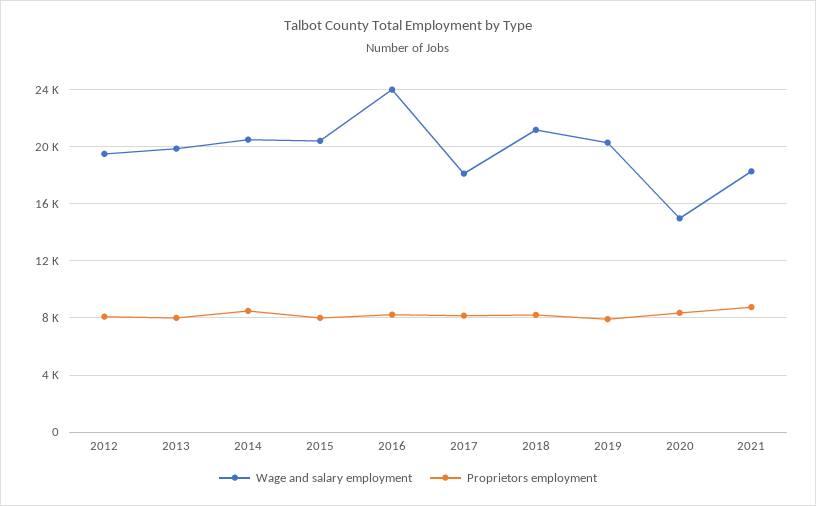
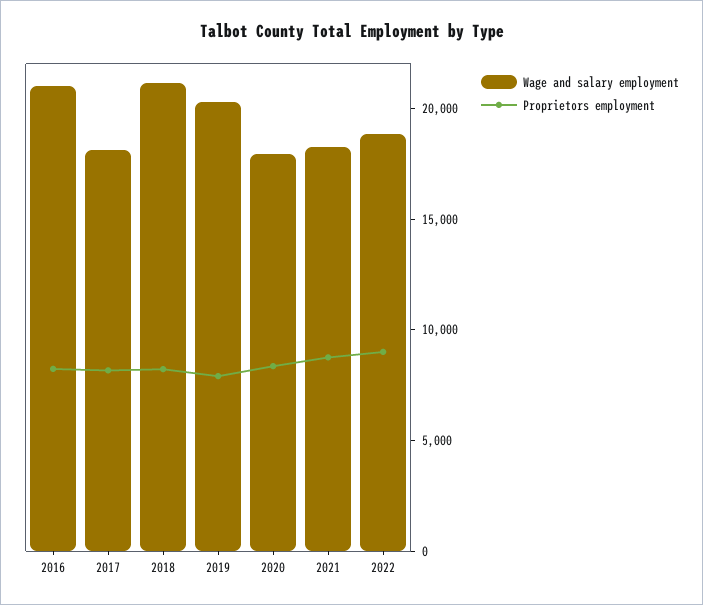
Wage and salary employment, 2012: 19500 -> none
Proprietors employment, 2012: 8000 -> none
Wage and salary employment, 2013: 20000 -> none
Proprietors employment, 2013: 8000 -> none
Wage and salary employment, 2014: 20500 -> none
Proprietors employment, 2014: 8500 -> none
Wage and salary employment, 2015: 20500 -> none
Proprietors employment, 2015: 8000 -> none
Wage and salary employment, 2016: 24000 -> 21000
Wage and salary employment, 2020: 15000 -> 18000
Wage and salary employment, 2022: none -> 19000
Proprietors employment, 2022: none -> 9000

